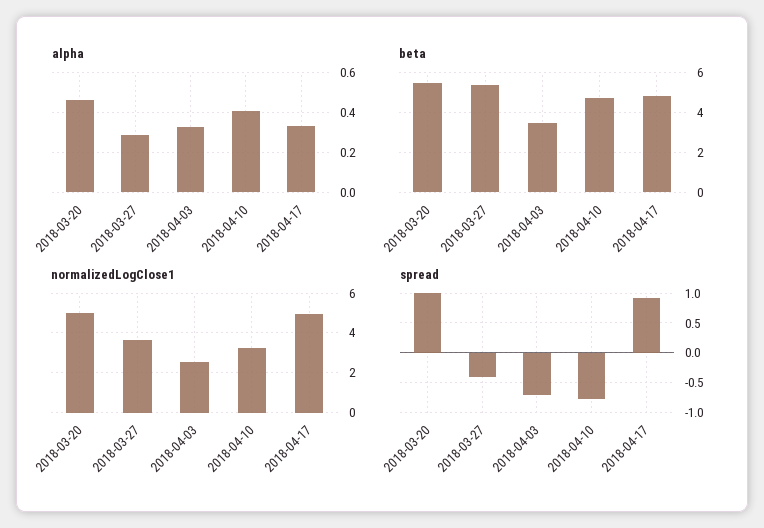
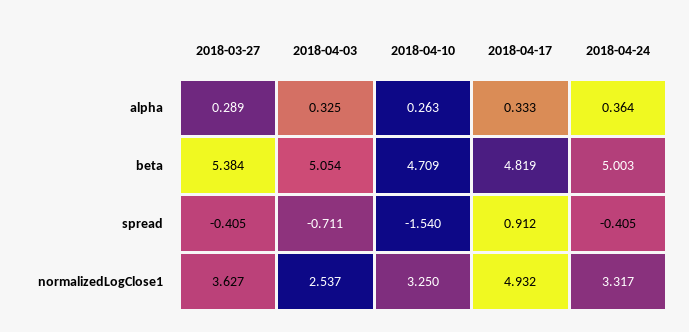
alpha, 2018-03-20: 0.45 -> none
alpha, 2018-04-10: 0.4 -> 0.263
beta, 2018-03-20: 5.5 -> none
beta, 2018-04-03: 3.5 -> 5.054
normalizedLogClose1, 2018-03-20: 5 -> none
spread, 2018-03-20: 1 -> none
spread, 2018-04-10: -0.75 -> -1.54
alpha, 2018-04-24: none -> 0.364
beta, 2018-04-24: none -> 5.003
spread, 2018-04-24: none -> -0.405
normalizedLogClose1, 2018-04-24: none -> 3.317

